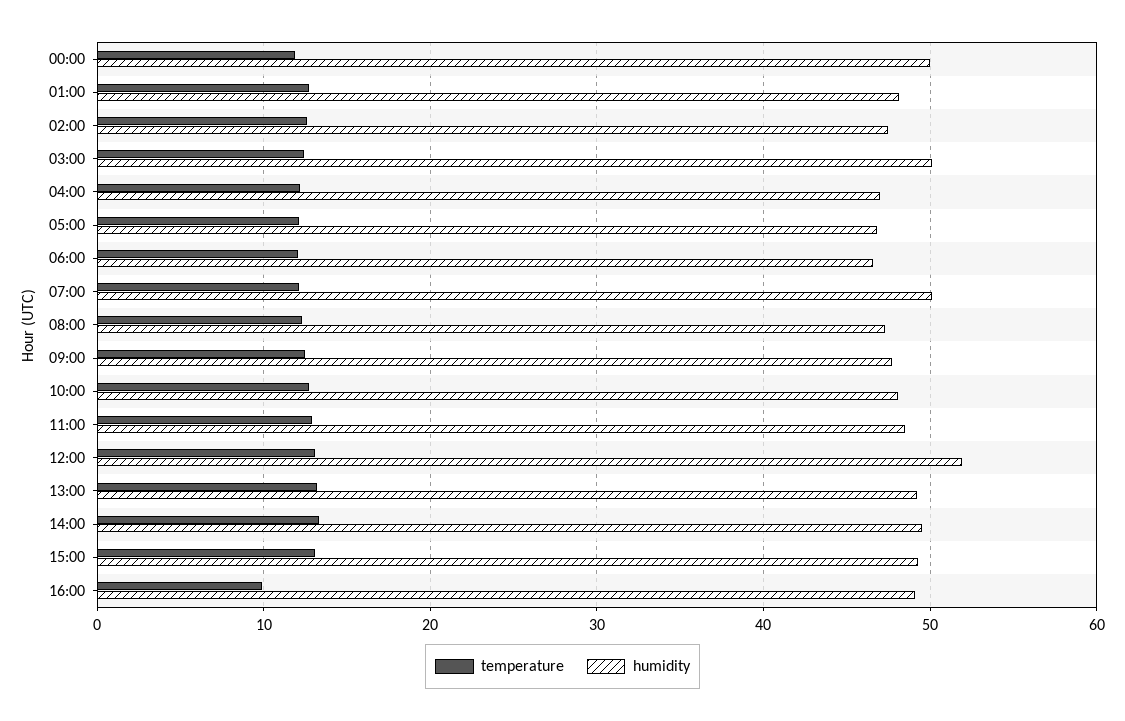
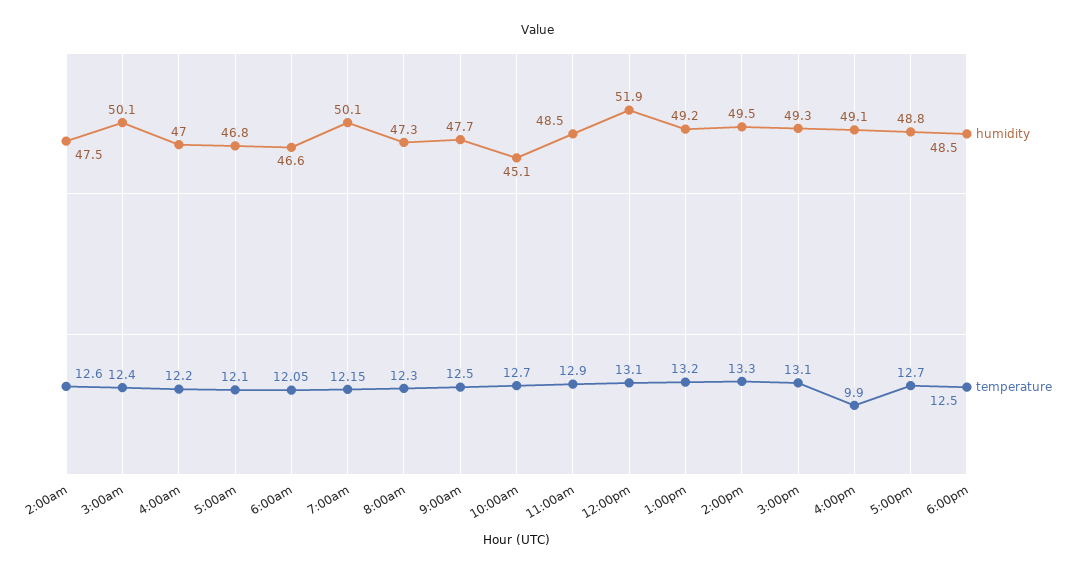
temperature, 00:00: 12 -> none
humidity, 00:00: 50 -> none
temperature, 01:00: 13 -> none
humidity, 01:00: 48 -> none
humidity, 10:00: 48 -> 45.1
humidity, 5:00pm: none -> 48.8
temperature, 5:00pm: none -> 12.7
humidity, 6:00pm: none -> 48.5
temperature, 6:00pm: none -> 12.5

